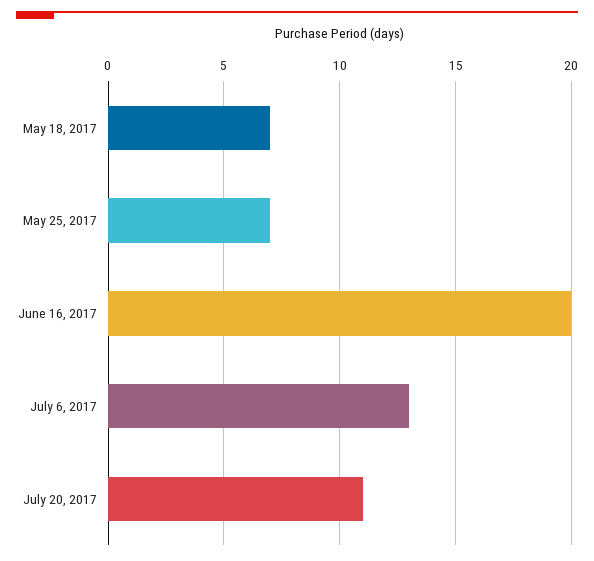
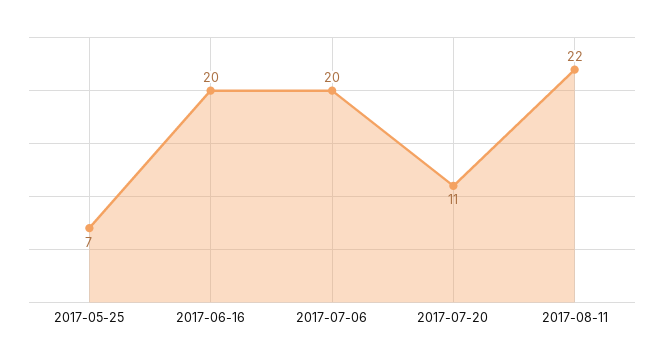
May 18, 2017: 7 -> none
July 6, 2017: 13 -> 20
2017-08-11: none -> 22

